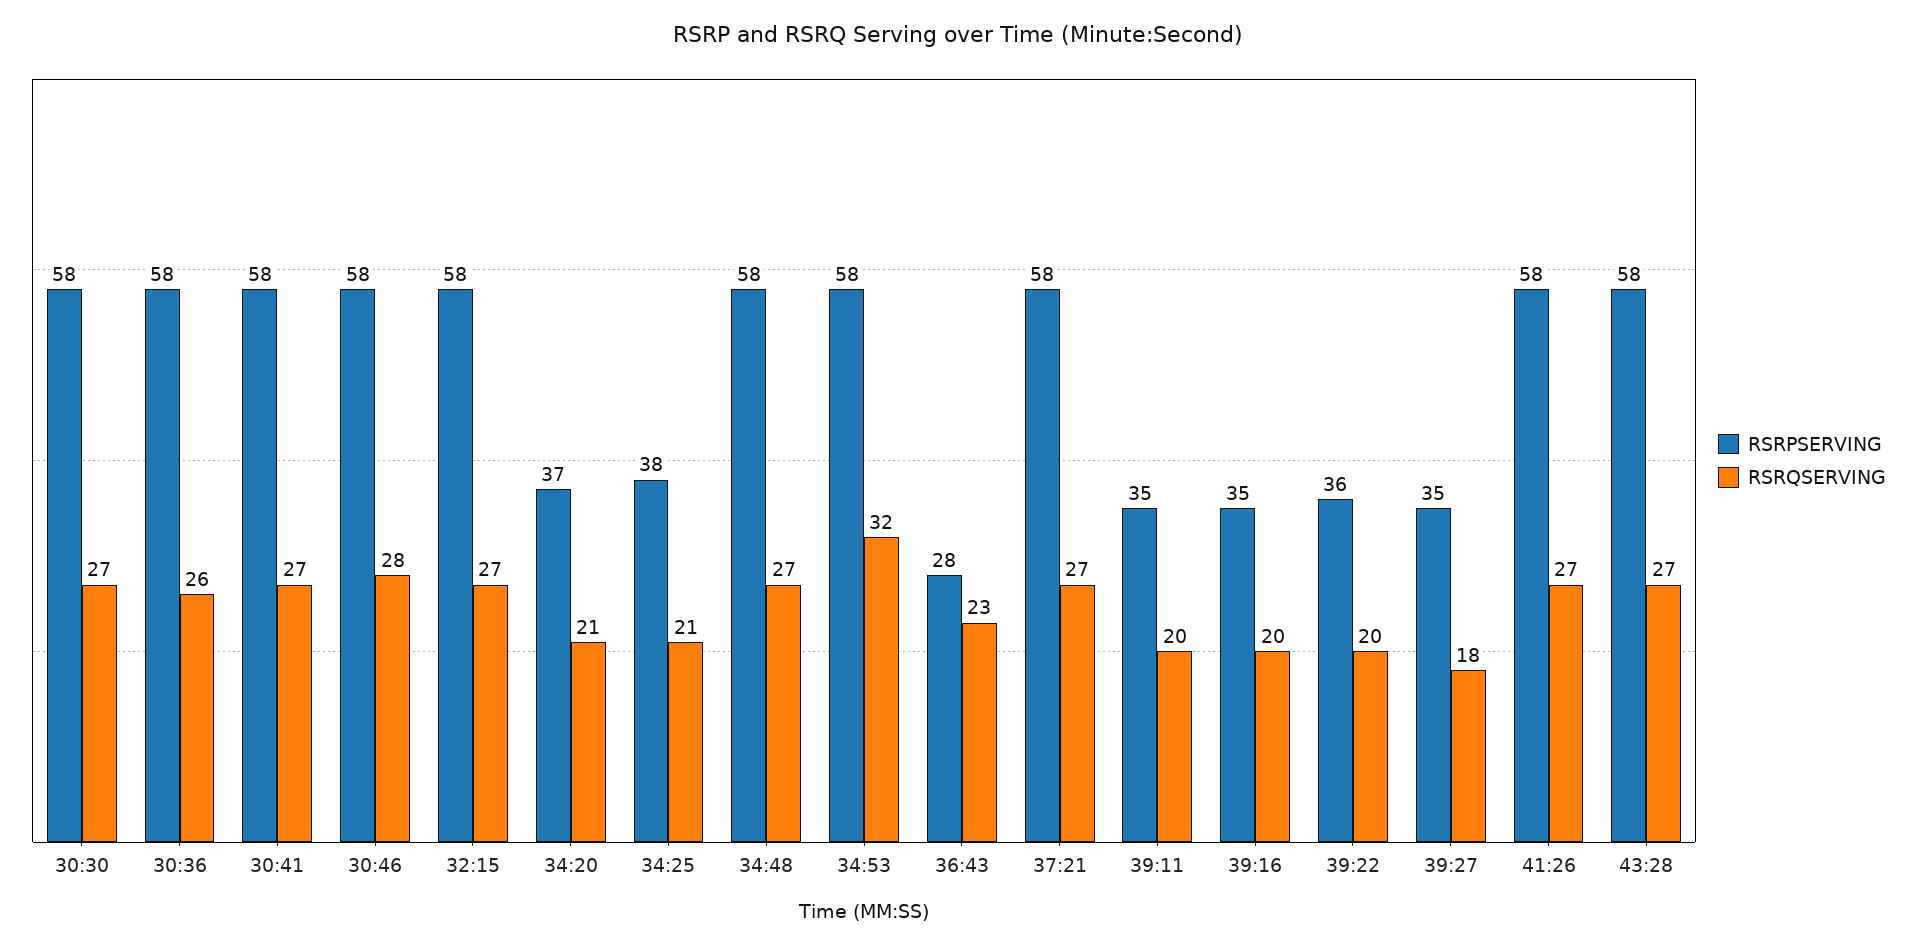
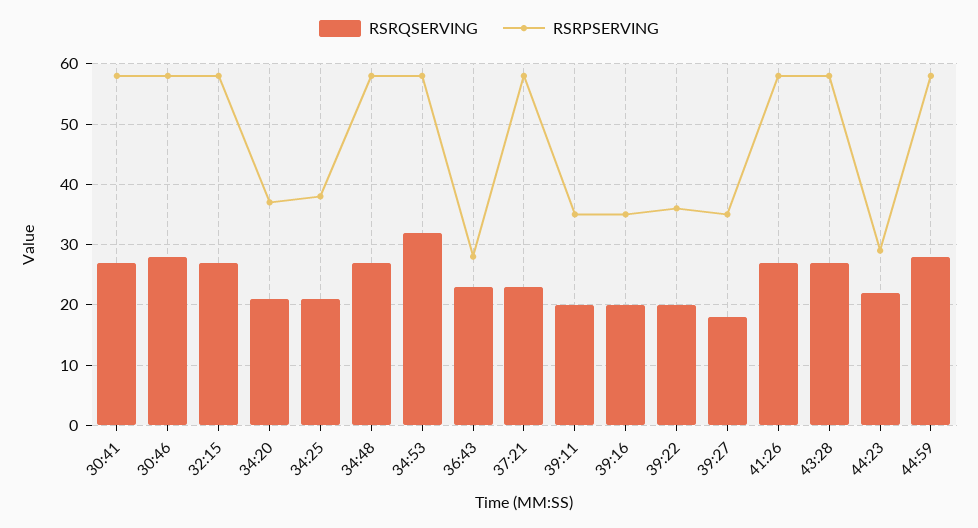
RSRPSERVING, 30:30: 58 -> none
RSRQSERVING, 30:30: 27 -> none
RSRPSERVING, 30:36: 58 -> none
RSRQSERVING, 30:36: 26 -> none
RSRQSERVING, 37:21: 27 -> 23
RSRQSERVING, 44:23: none -> 22
RSRPSERVING, 44:23: none -> 29
RSRQSERVING, 44:59: none -> 28
RSRPSERVING, 44:59: none -> 58

